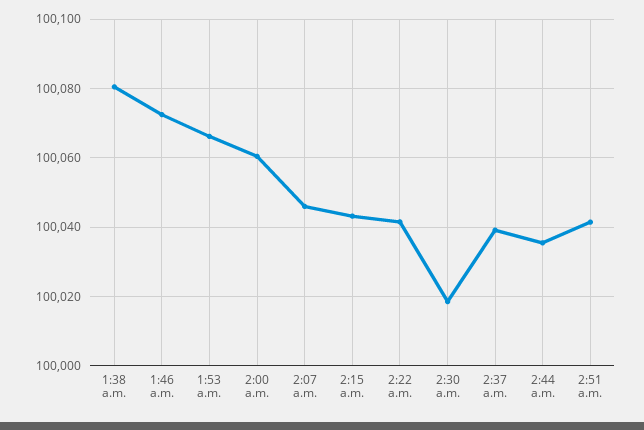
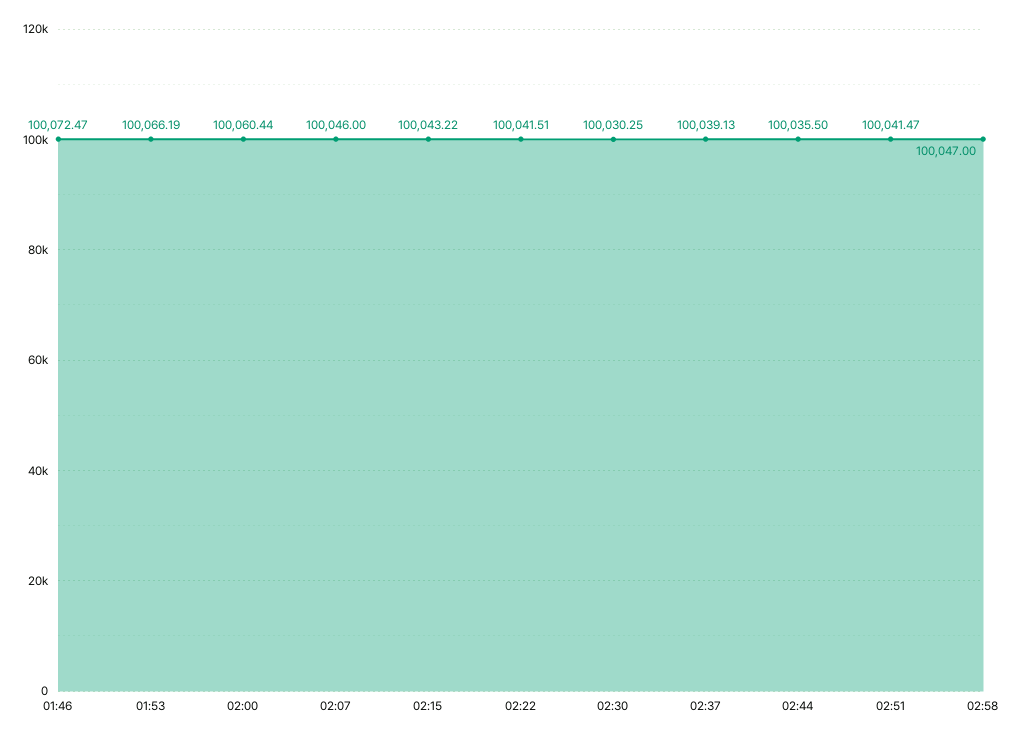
1:38 a.m.: 100080 -> none
2:30 a.m.: 100018 -> 100030.25
02:58: none -> 100047

